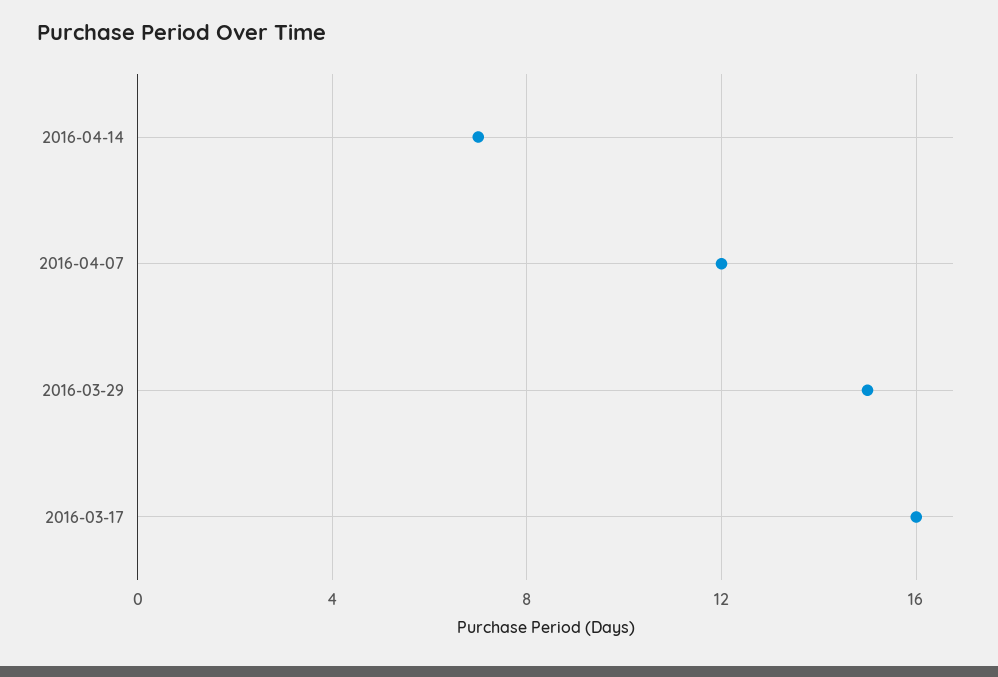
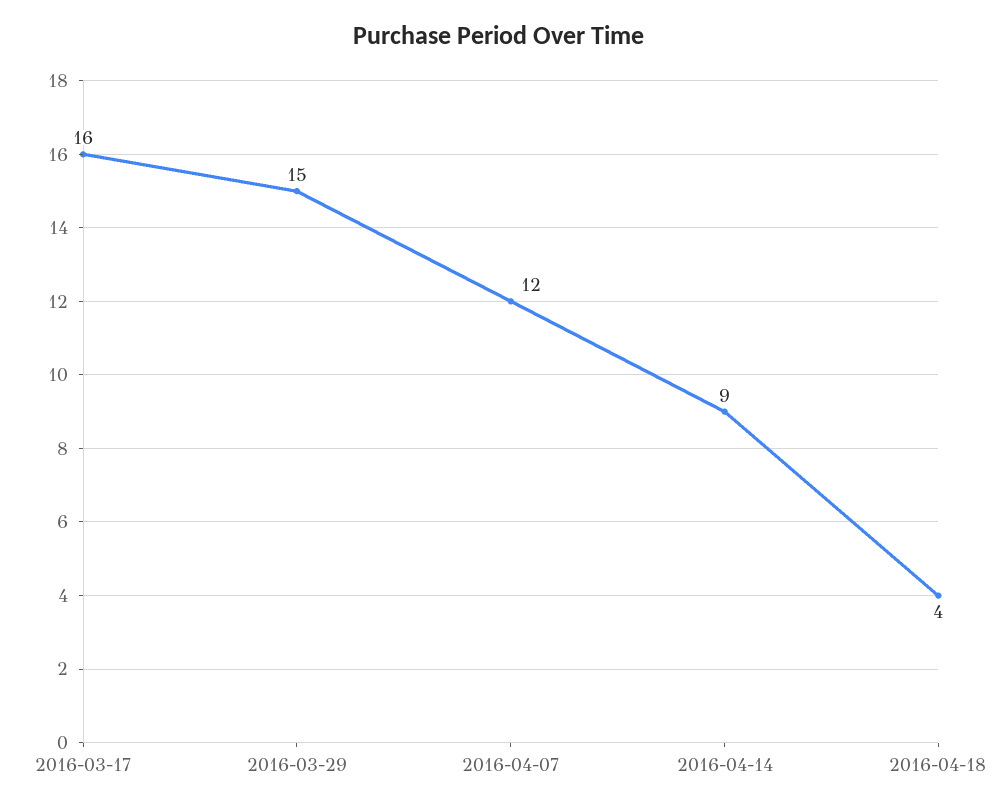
2016-04-14: 7 -> 9
2016-04-18: none -> 4

